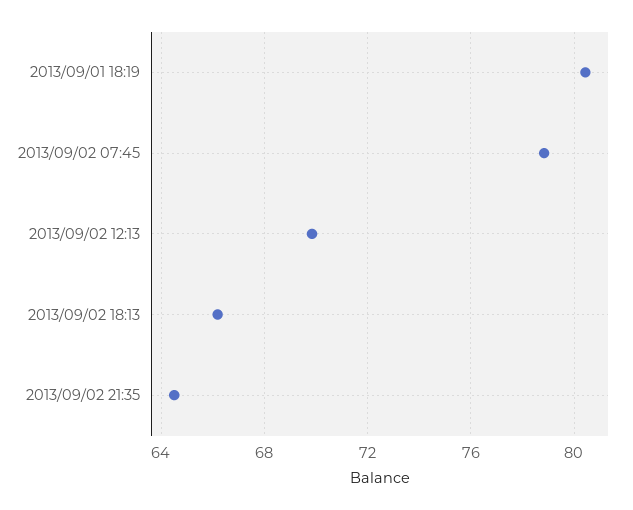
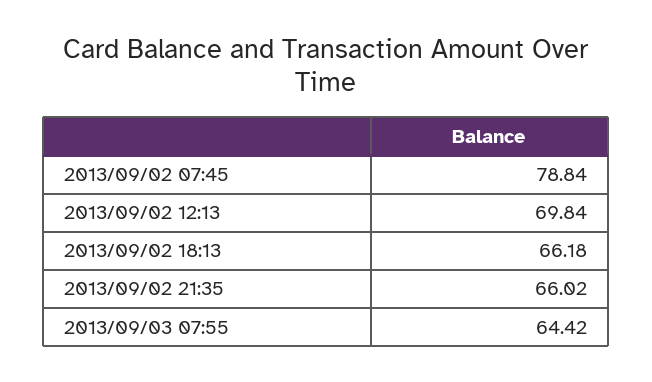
2013/09/01 18:19: 80.5 -> none
2013/09/02 21:35: 64.5 -> 66.02
2013/09/03 07:55: none -> 64.42

